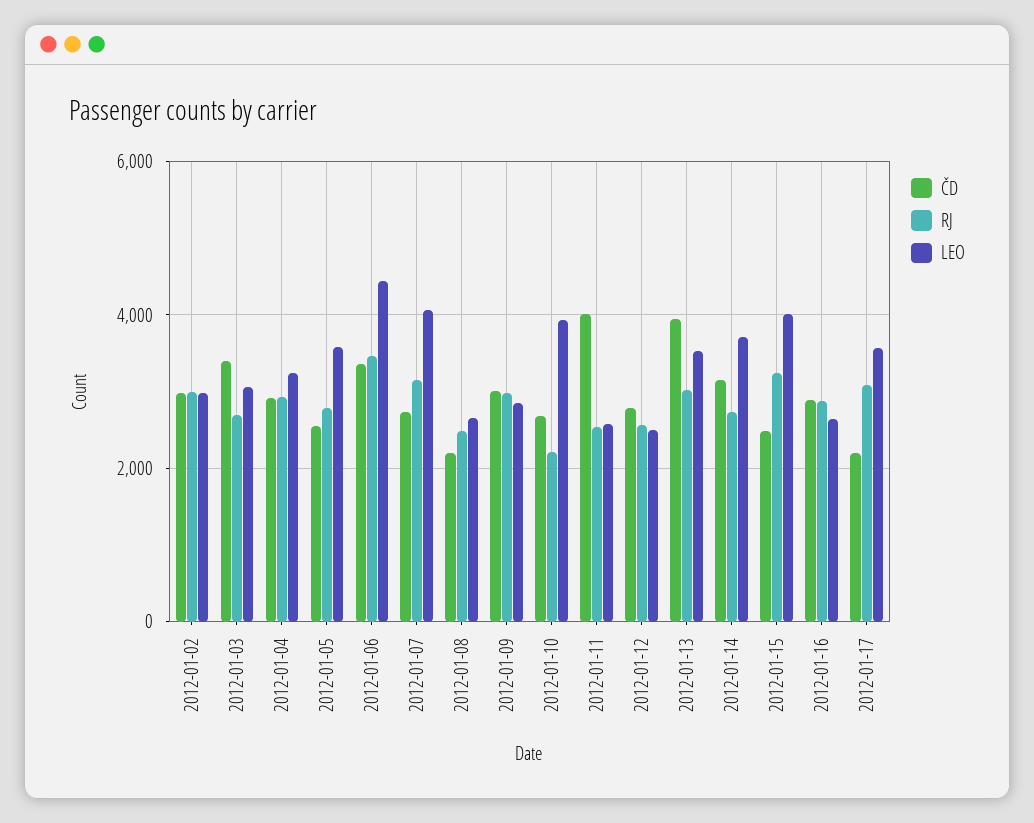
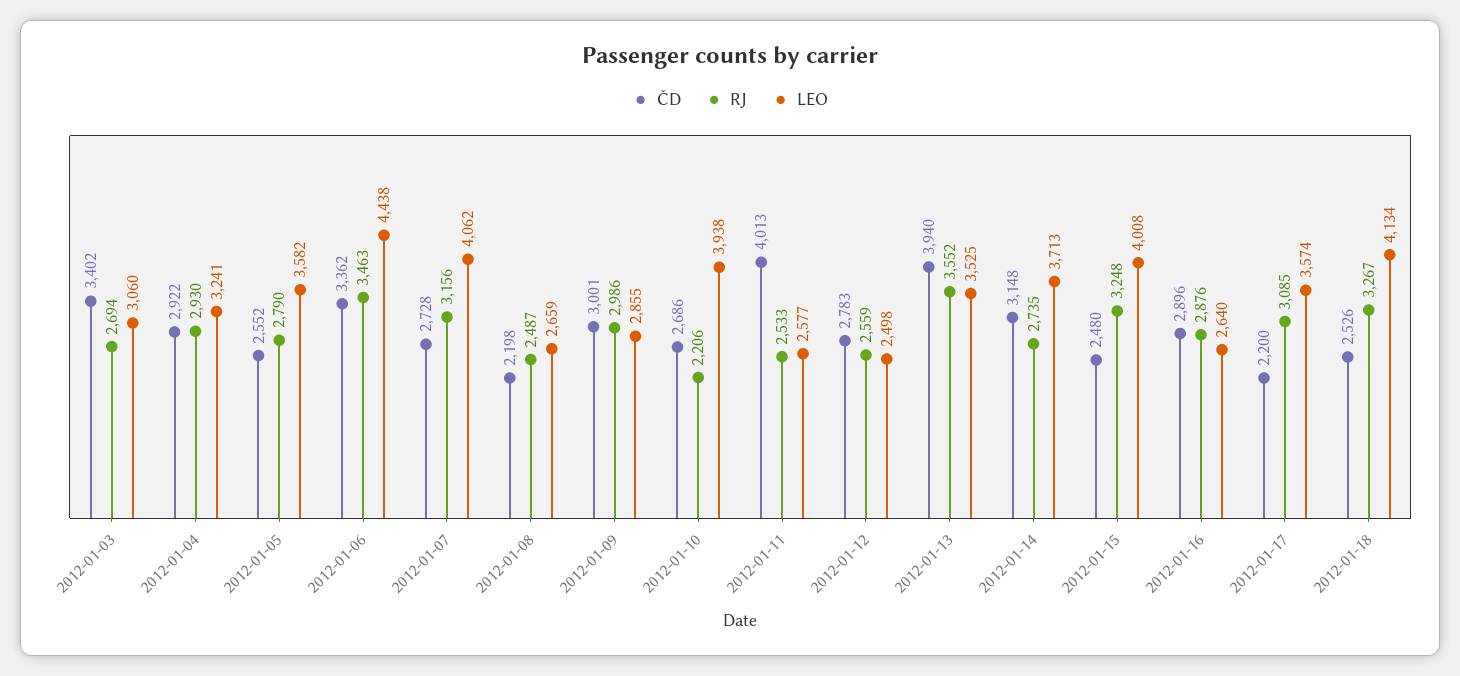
ČD, 2012-01-02: 3000 -> none
RJ, 2012-01-02: 3000 -> none
LEO, 2012-01-02: 3000 -> none
RJ, 2012-01-13: 3000 -> 3552
ČD, 2012-01-18: none -> 2526
RJ, 2012-01-18: none -> 3267
LEO, 2012-01-18: none -> 4134

